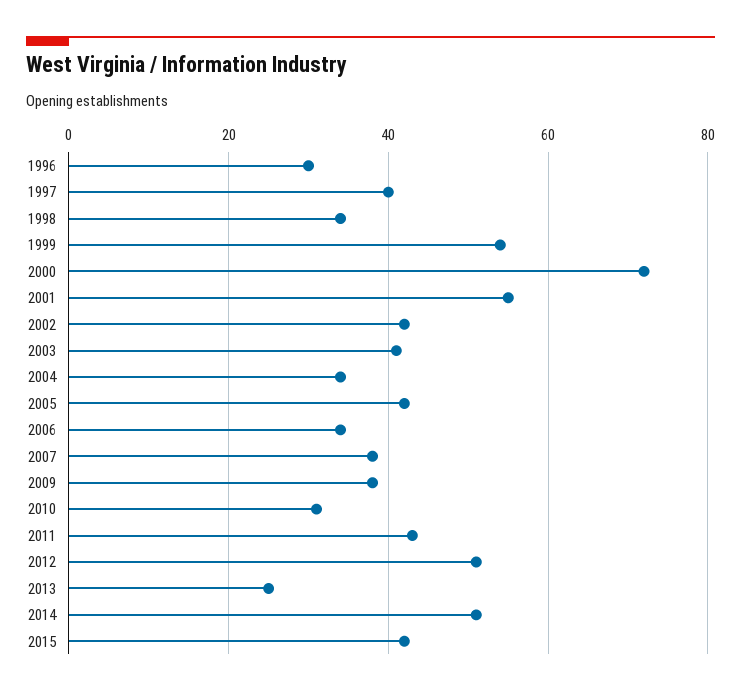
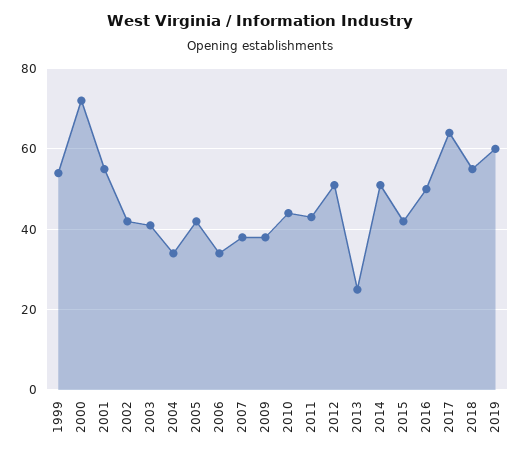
1996: 30 -> none
1997: 40 -> none
1998: 35 -> none
2010: 30 -> 45
2016: none -> 50
2017: none -> 65
2018: none -> 55
2019: none -> 60

